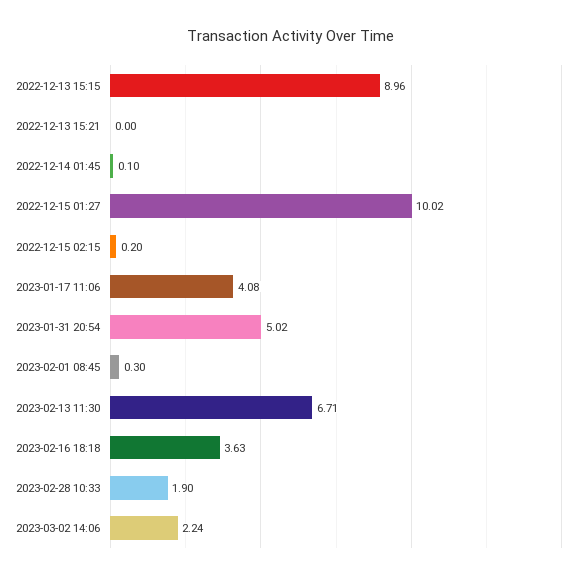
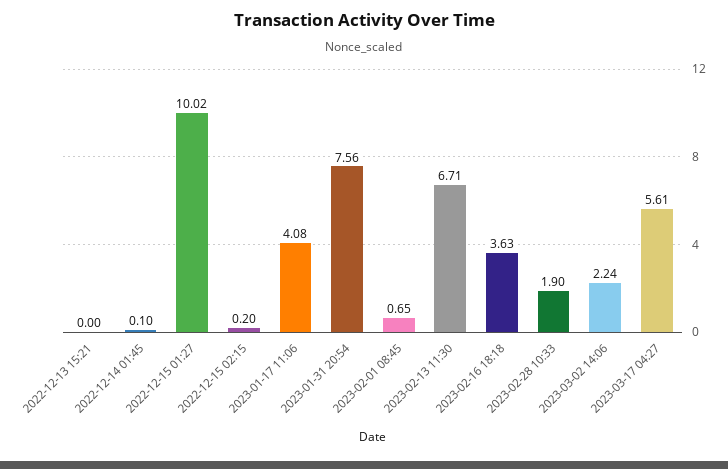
2022-12-13 15:15: 8.96 -> none
2023-01-31 20:54: 5.02 -> 7.56
2023-02-01 08:45: 0.3 -> 0.65
2023-03-17 04:27: none -> 5.61

